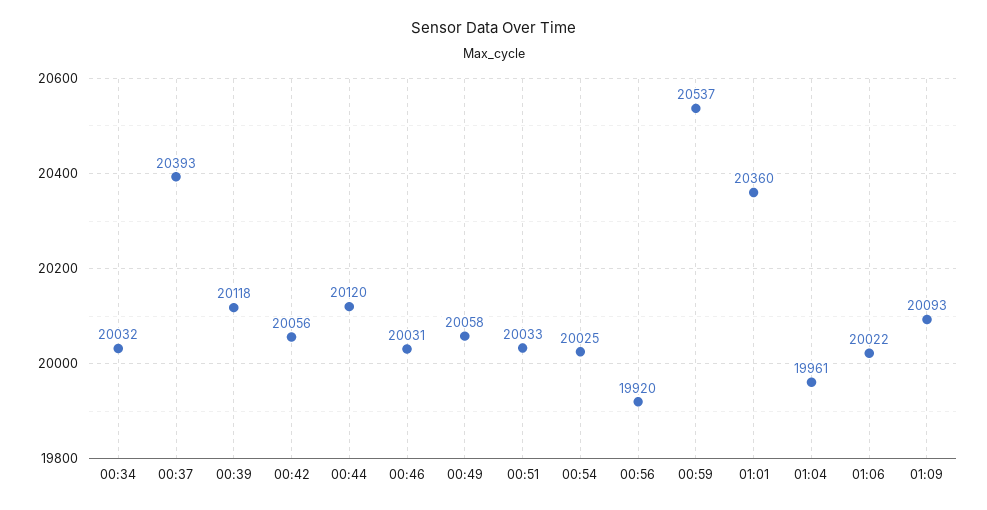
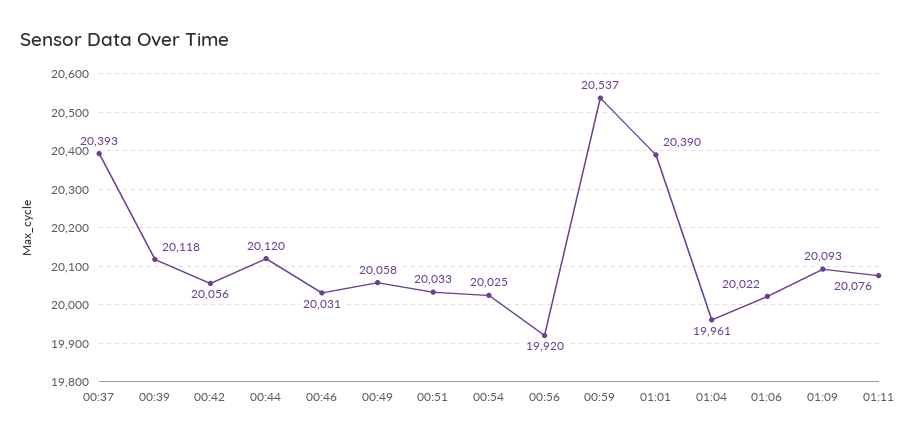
00:34: 20032 -> none
01:01: 20360 -> 20390
01:11: none -> 20076

